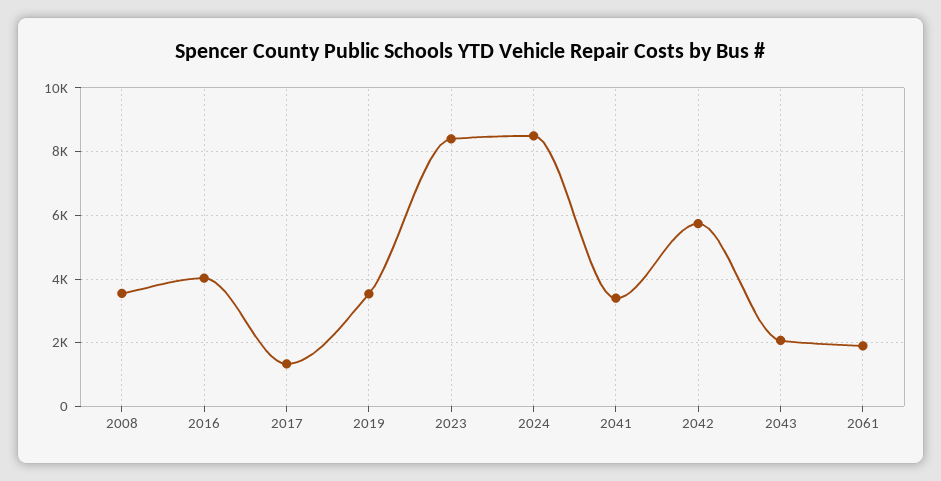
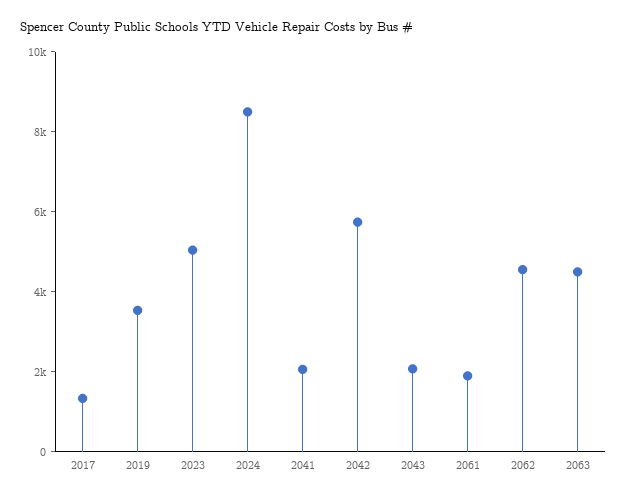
2008: 3600 -> none
2016: 4000 -> none
2023: 8400 -> 5000
2041: 3400 -> 2000
2062: none -> 4500
2063: none -> 4500

